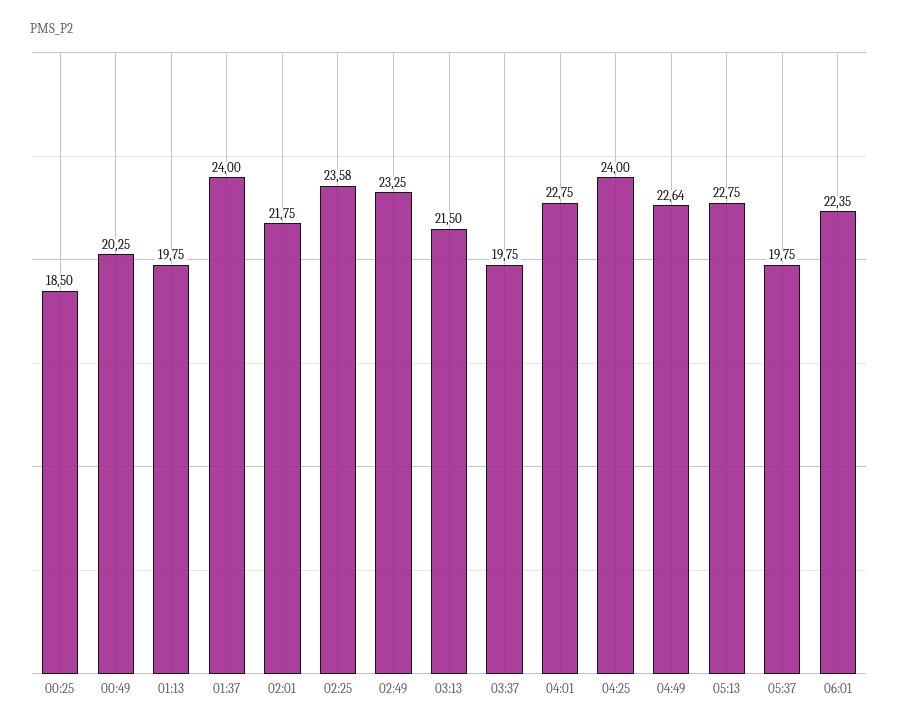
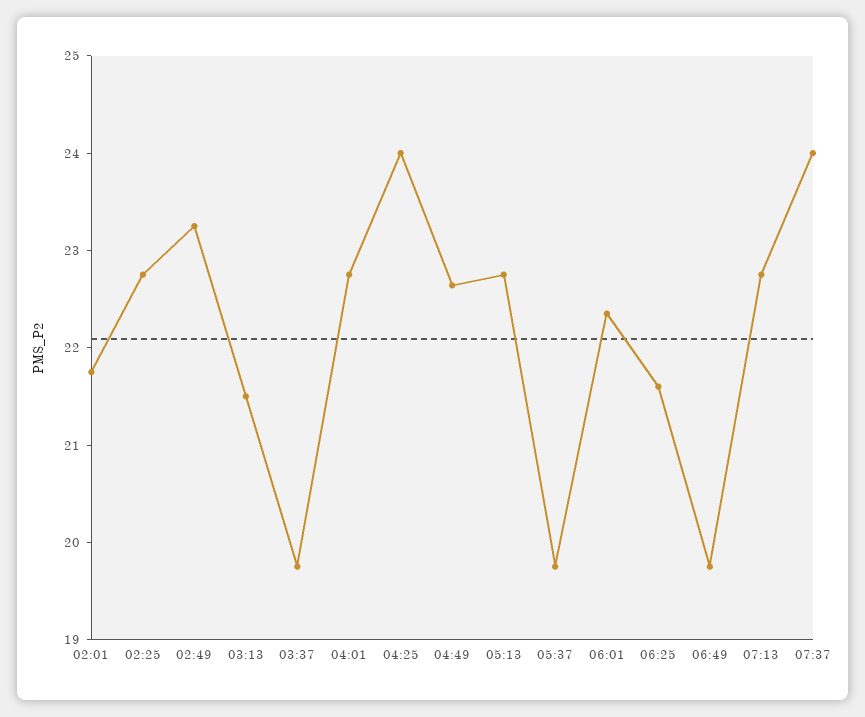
00:25: 18.5 -> none
00:49: 20.25 -> none
01:13: 19.75 -> none
01:37: 24 -> none
02:25: 23.58 -> 22.8
06:25: none -> 21.6
06:49: none -> 19.8
07:13: none -> 22.8
07:37: none -> 24

